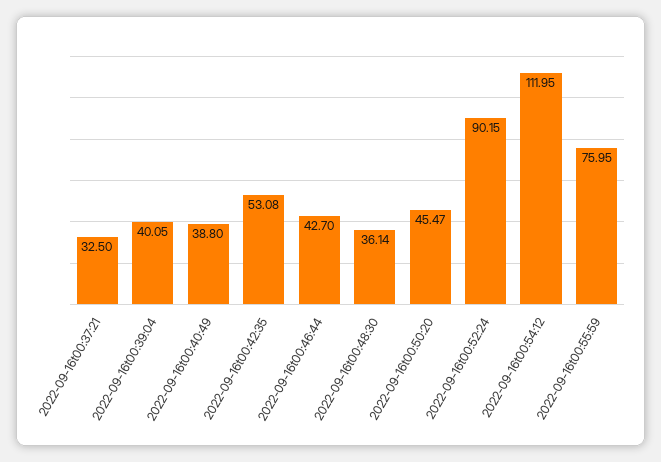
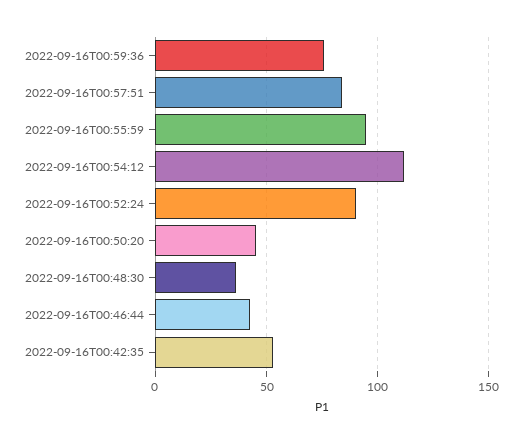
2022-09-16t00:37:21: 32.5 -> none
2022-09-16t00:39:04: 40.05 -> none
2022-09-16t00:40:49: 38.8 -> none
2022-09-16t00:55:59: 75.95 -> 95
2022-09-16T00:59:36: none -> 75
2022-09-16T00:57:51: none -> 85

